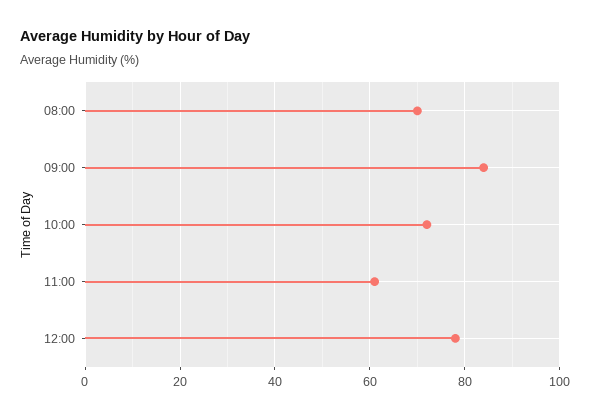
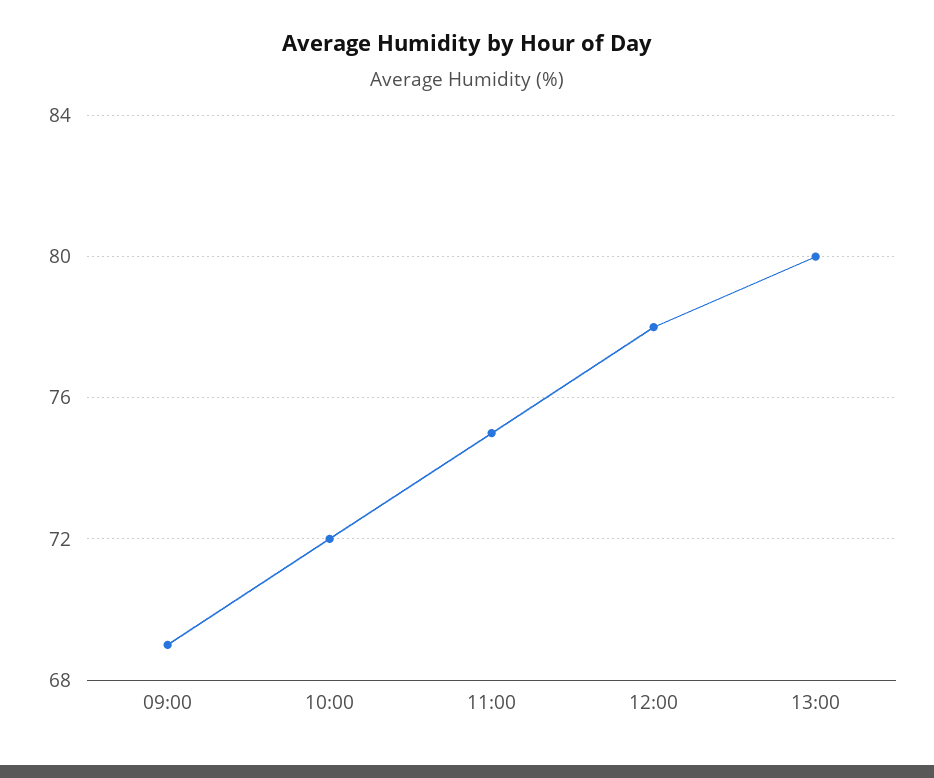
08:00: 70 -> none
09:00: 85 -> 69
11:00: 60 -> 75
13:00: none -> 80

